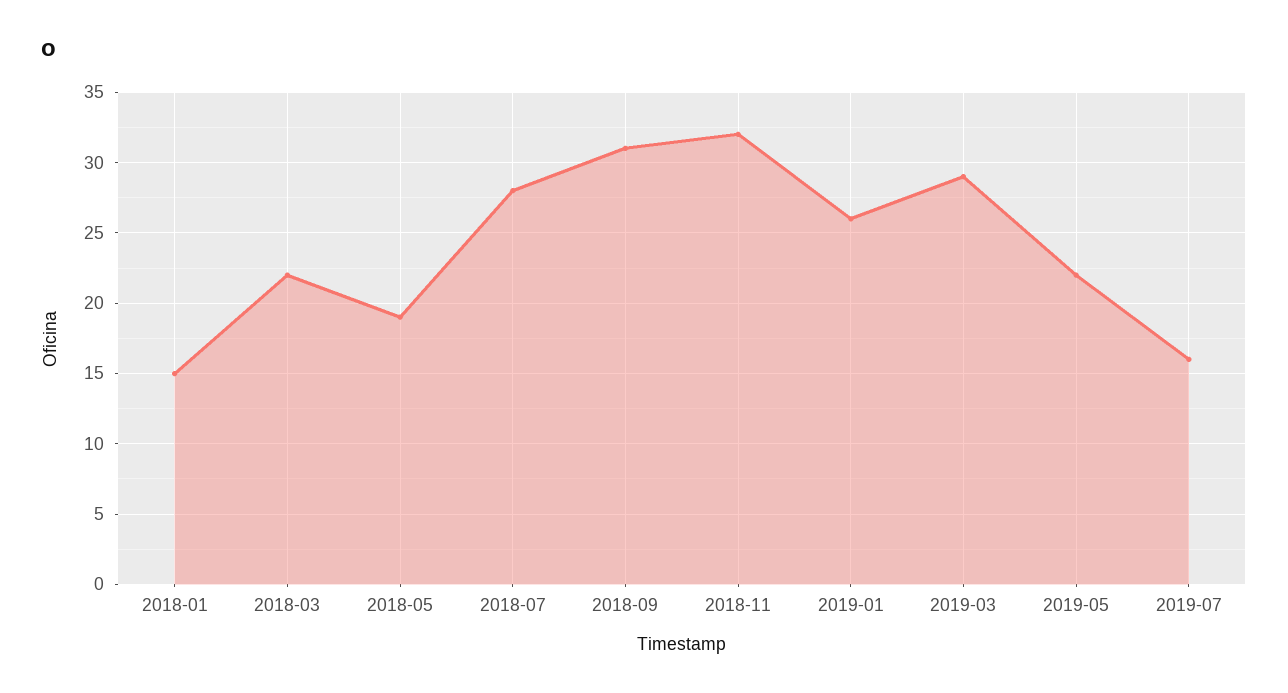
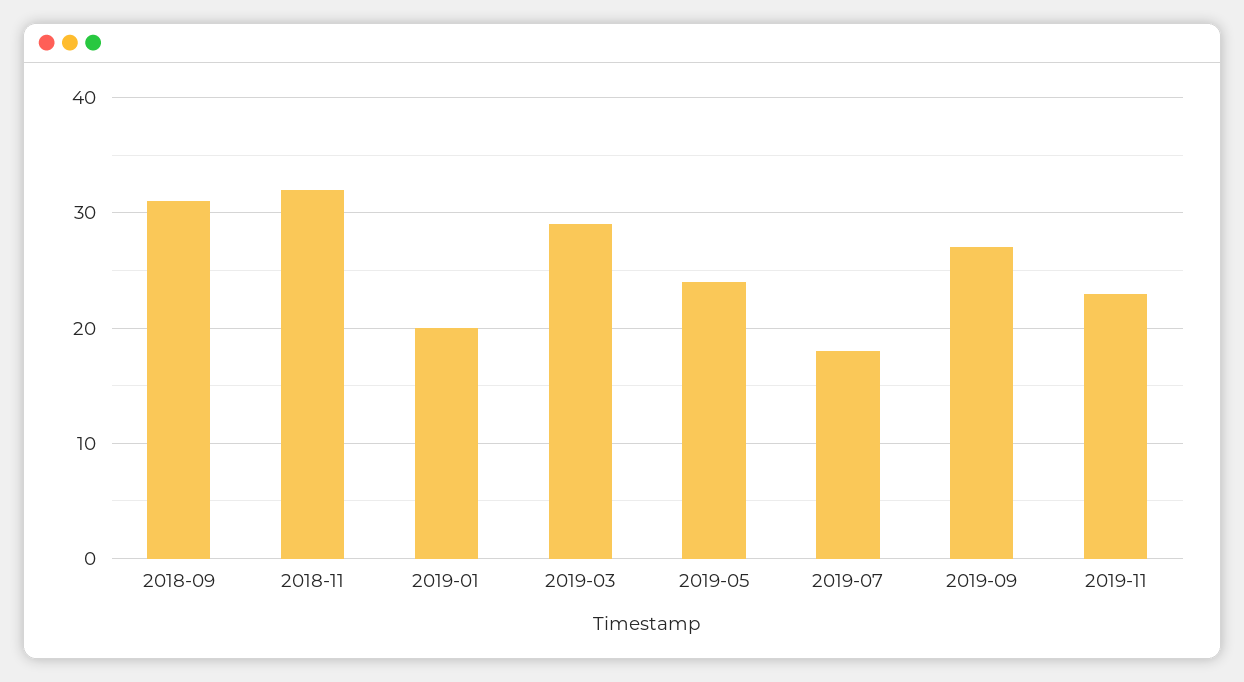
2018-01: 15 -> none
2018-03: 22 -> none
2018-05: 19 -> none
2018-07: 28 -> none
2019-01: 26 -> 20
2019-05: 22 -> 24
2019-07: 16 -> 18
2019-09: none -> 27
2019-11: none -> 23

